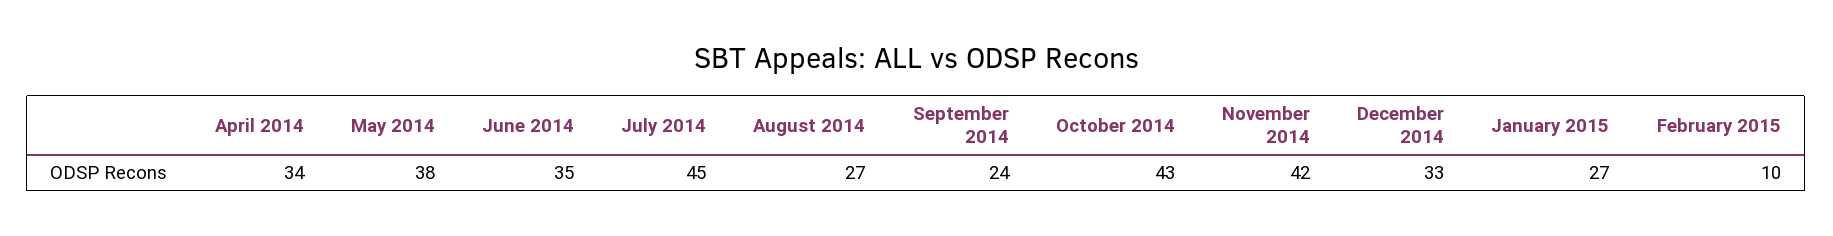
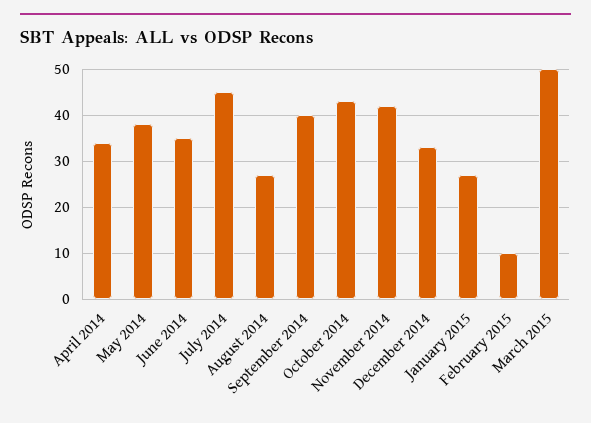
September 2014: 24 -> 40
March 2015: none -> 50

